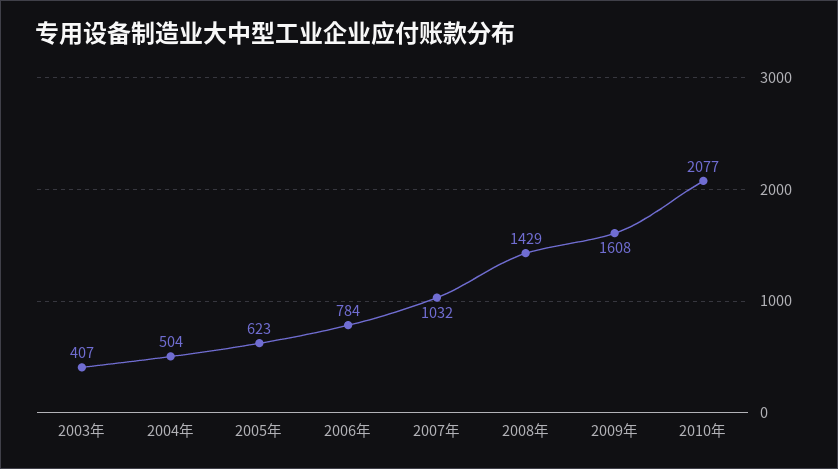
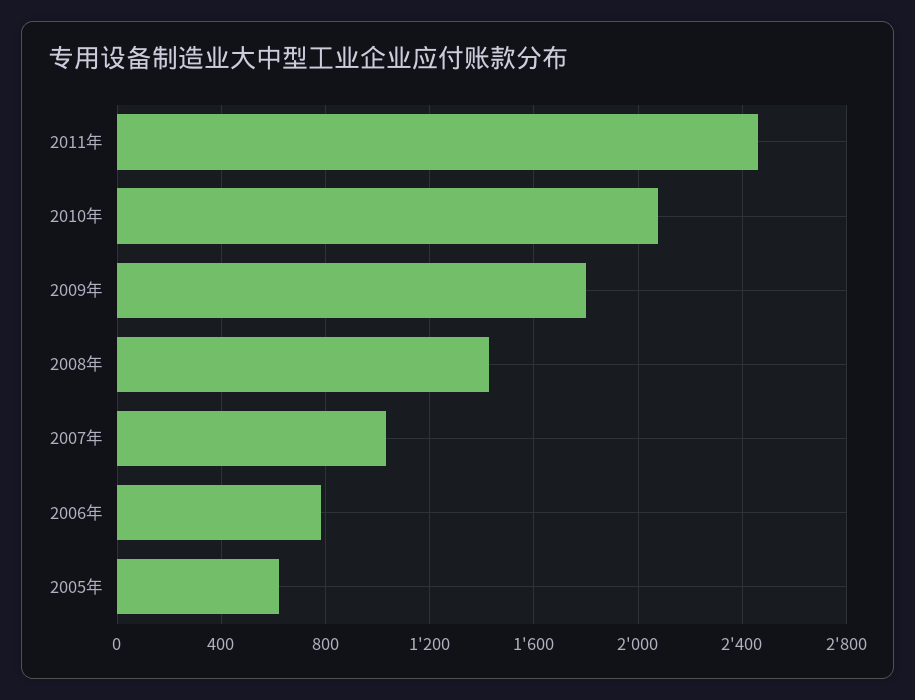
2003年: 407 -> none
2004年: 504 -> none
2009年: 1608 -> 1800
2011年: none -> 2450

